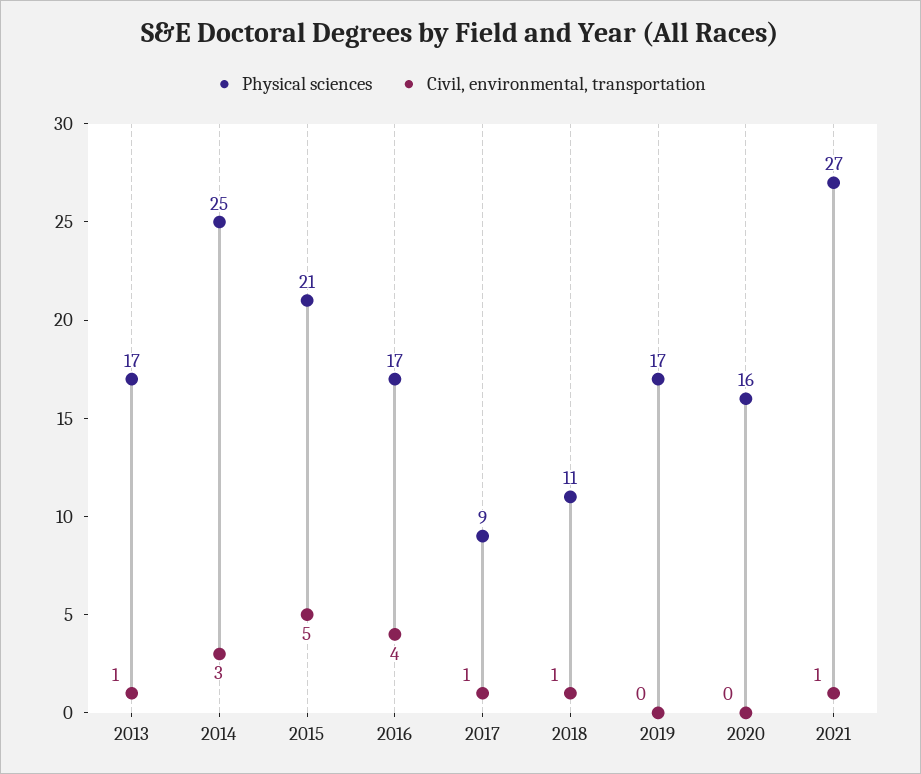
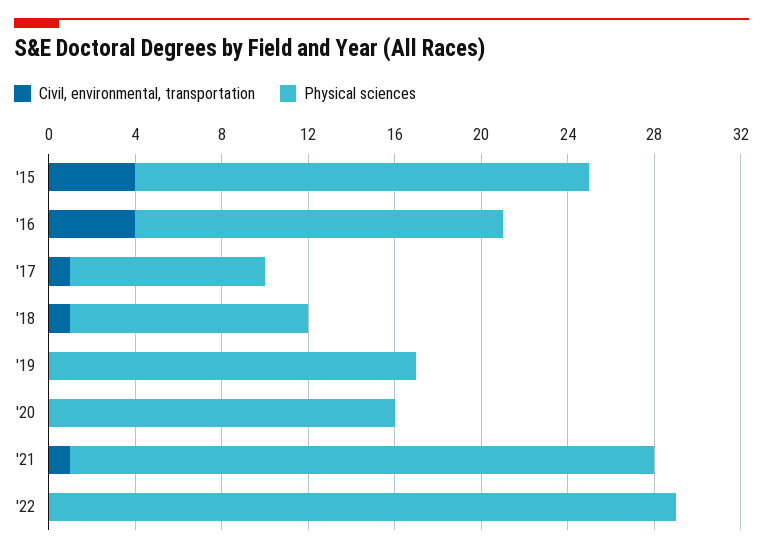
Physical sciences, 2013: 17 -> none
Civil, environmental, transportation, 2013: 1 -> none
Physical sciences, 2014: 25 -> none
Civil, environmental, transportation, 2014: 3 -> none
Civil, environmental, transportation, 2015: 5 -> 4
Civil, environmental, transportation, '22: none -> 0
Physical sciences, '22: none -> 29

